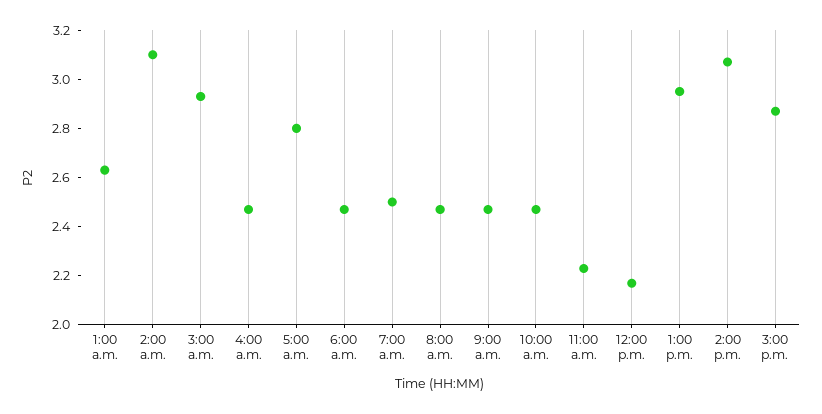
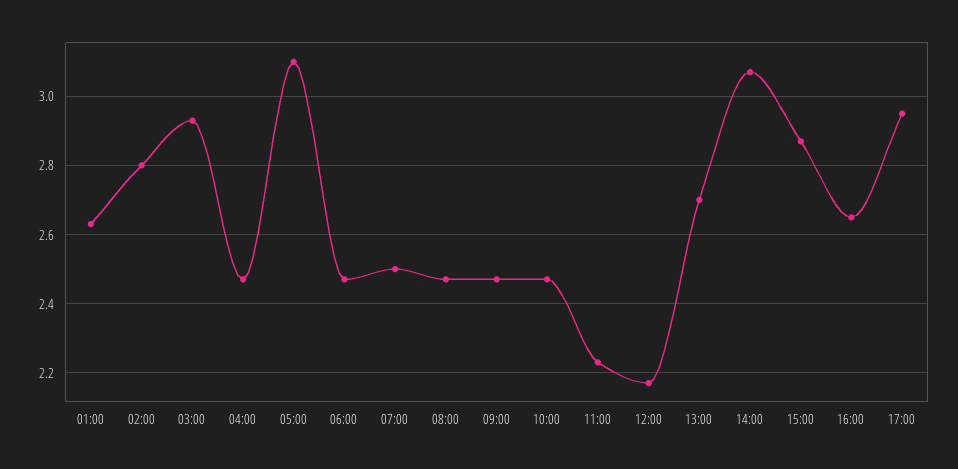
2:00 a.m.: 3.1 -> 2.8
5:00 a.m.: 2.8 -> 3.1
1:00 p.m.: 2.95 -> 2.7
16:00: none -> 2.65
17:00: none -> 2.95

